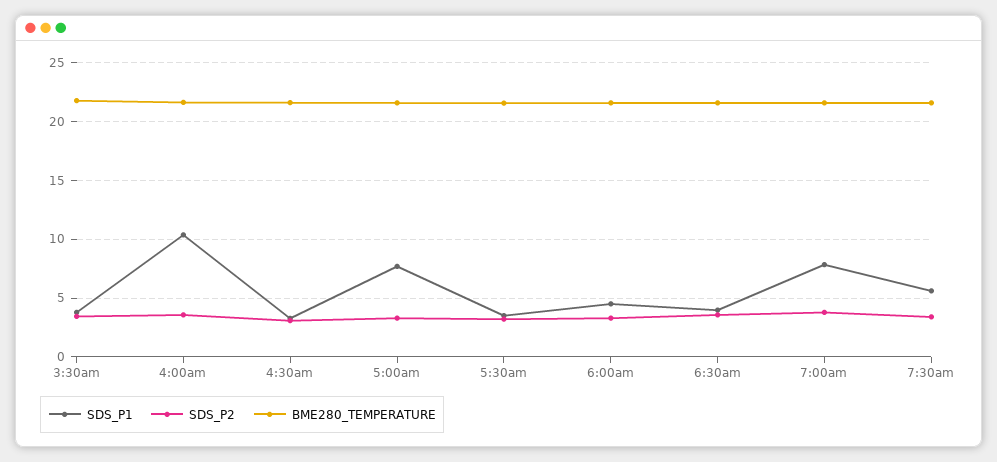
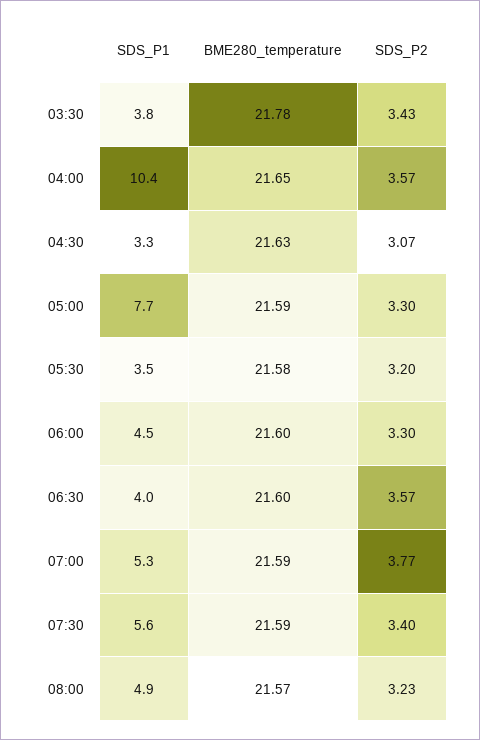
SDS_P1, 7:00am: 8 -> 5.3
SDS_P1, 08:00: none -> 4.9
BME280_TEMPERATURE, 08:00: none -> 21.57
SDS_P2, 08:00: none -> 3.23

